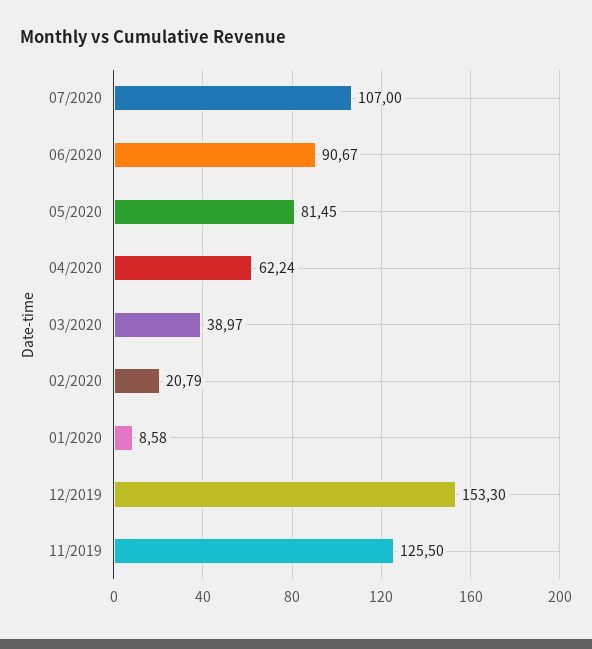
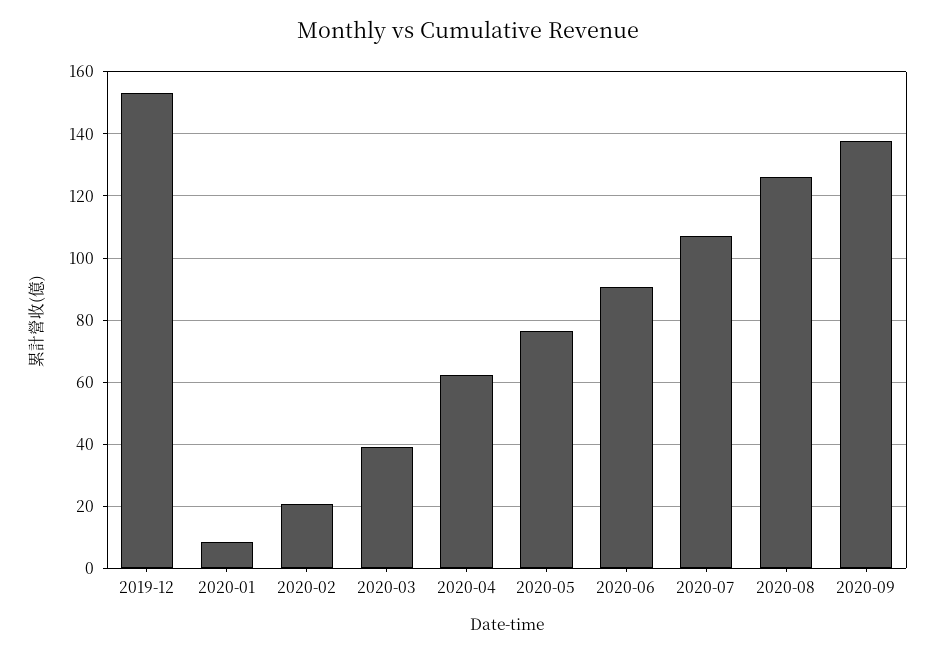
05/2020: 81.45 -> 76
11/2019: 125.5 -> none
2020-08: none -> 126
2020-09: none -> 138

